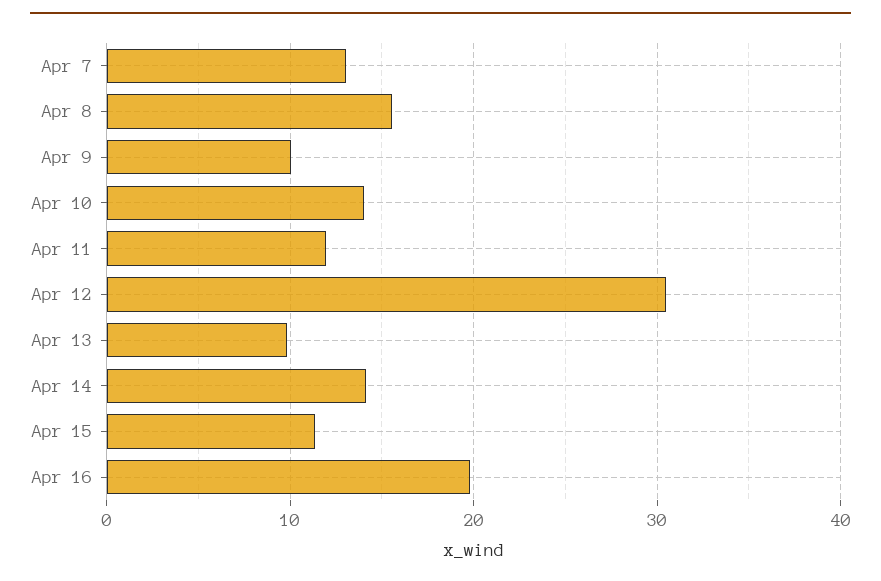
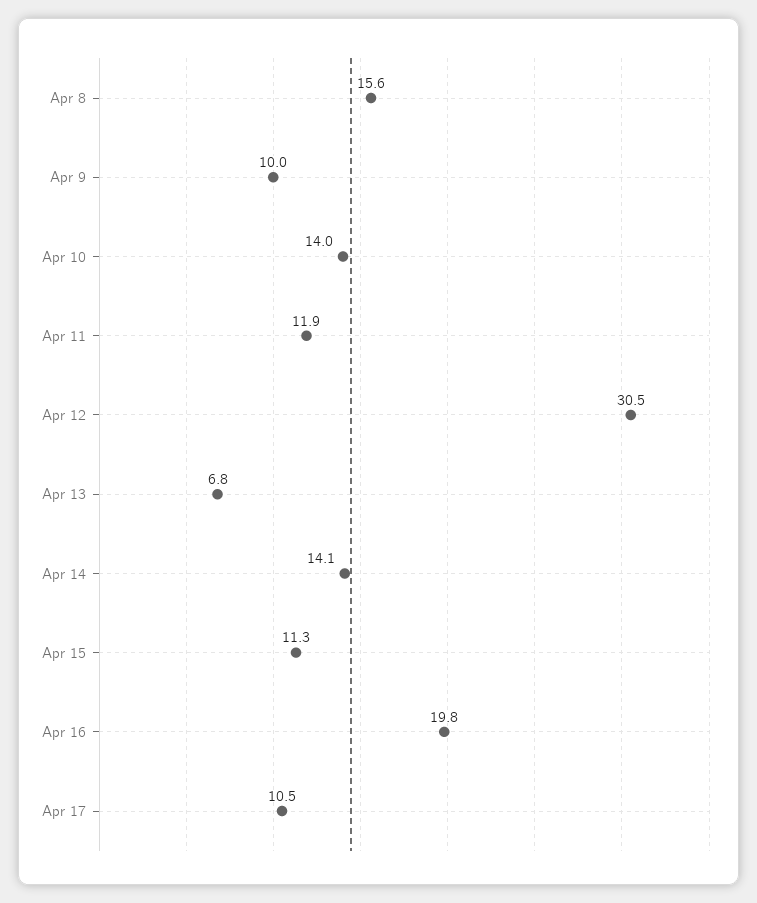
Apr 7: 13 -> none
Apr 13: 10 -> 6.8
Apr 17: none -> 10.5

